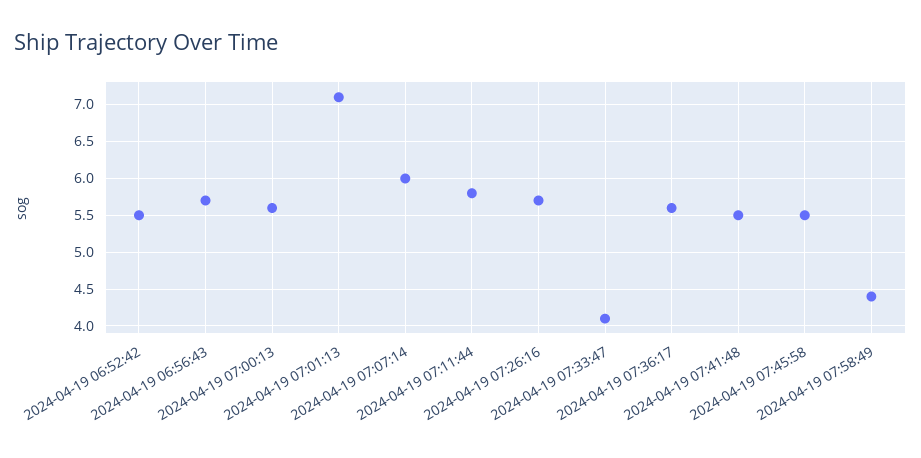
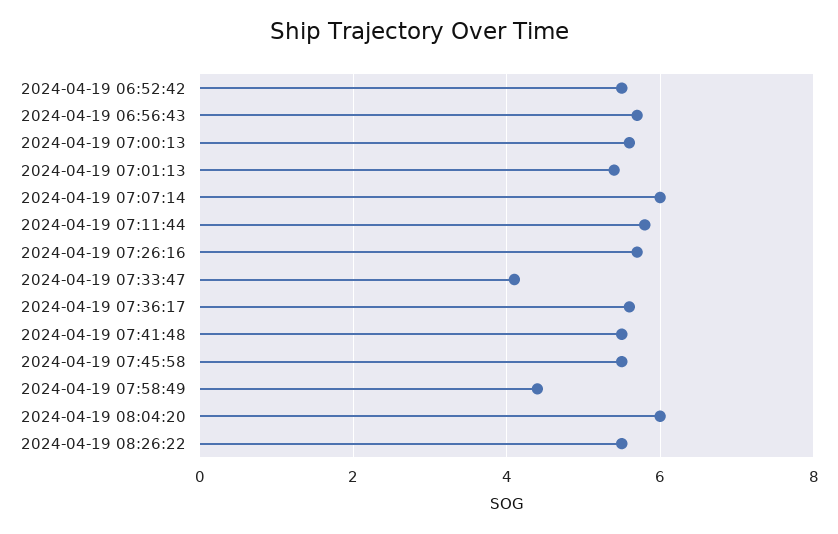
2024-04-19 07:01:13: 7.1 -> 5.5
2024-04-19 08:04:20: none -> 6
2024-04-19 08:26:22: none -> 5.5

